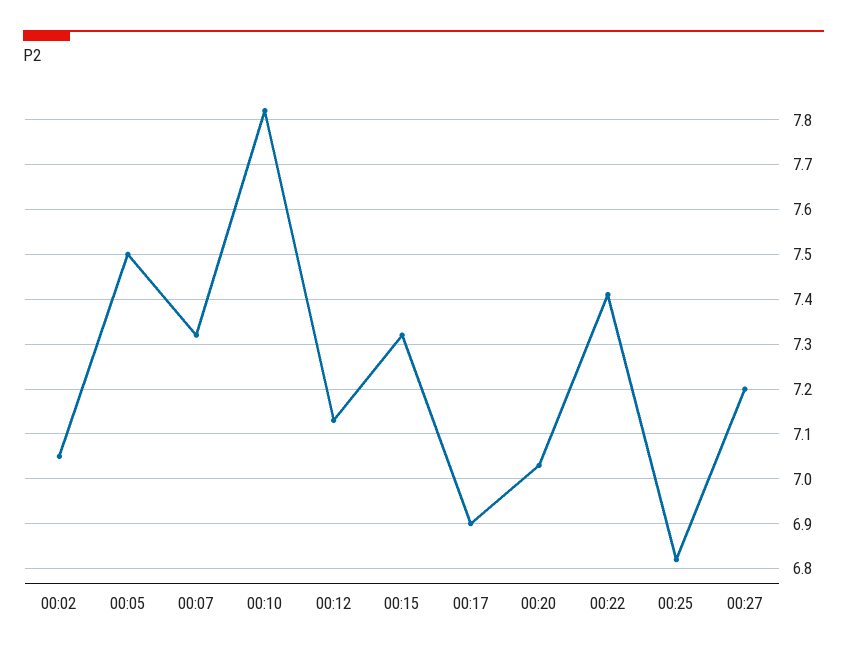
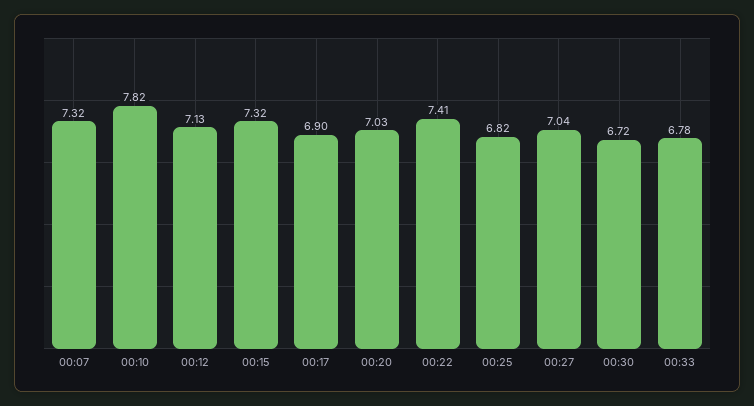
00:02: 7.05 -> none
00:05: 7.5 -> none
00:27: 7.2 -> 7.04
00:30: none -> 6.72
00:33: none -> 6.78

